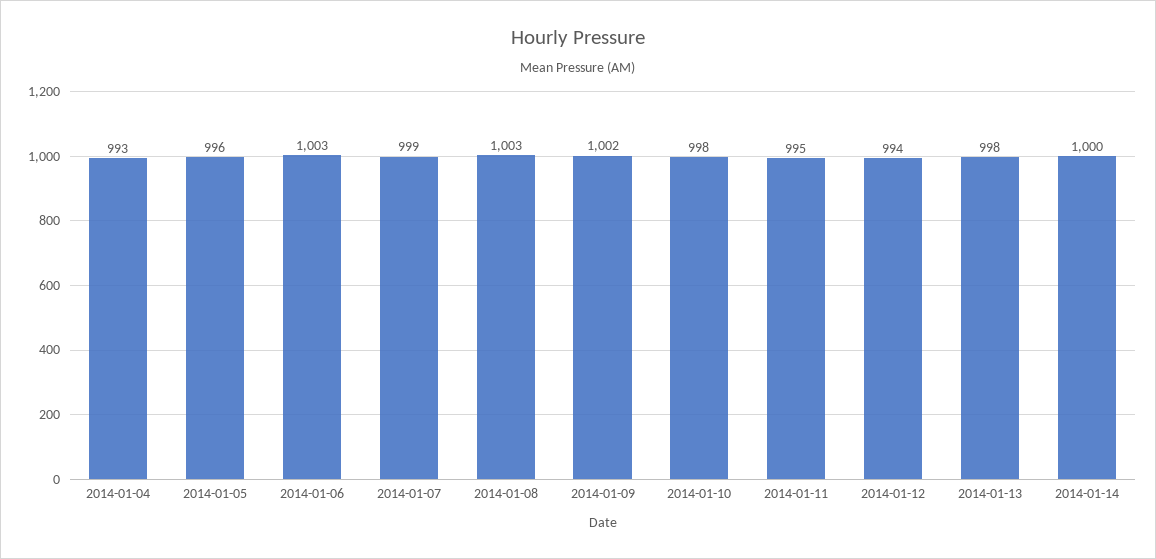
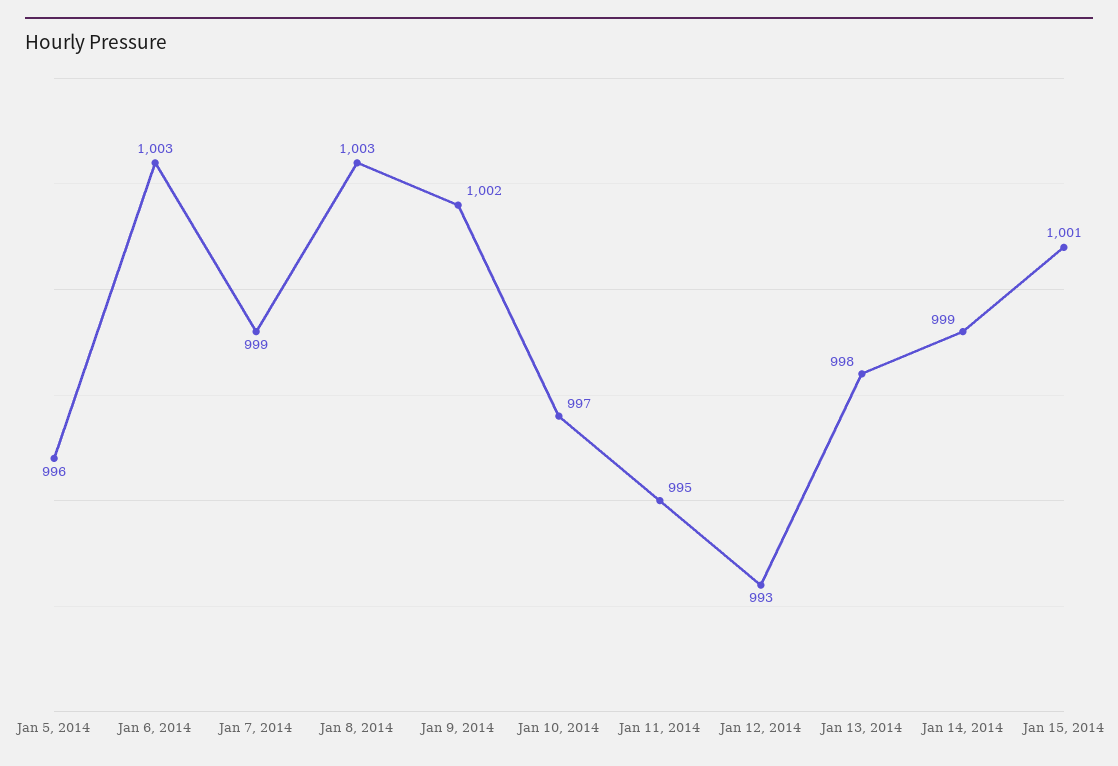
2014-01-04: 993 -> none
2014-01-10: 998 -> 997
2014-01-12: 994 -> 993
2014-01-14: 1000 -> 999
Jan 15, 2014: none -> 1001

